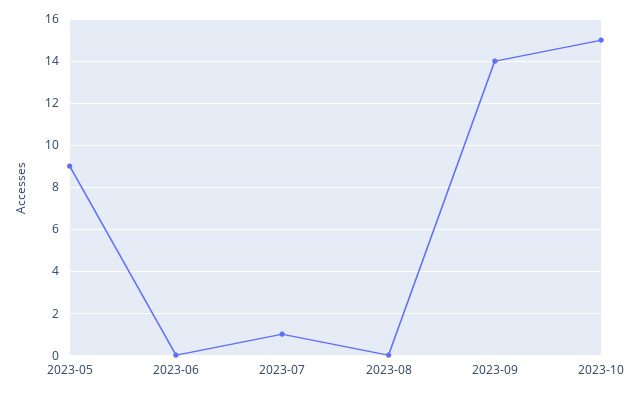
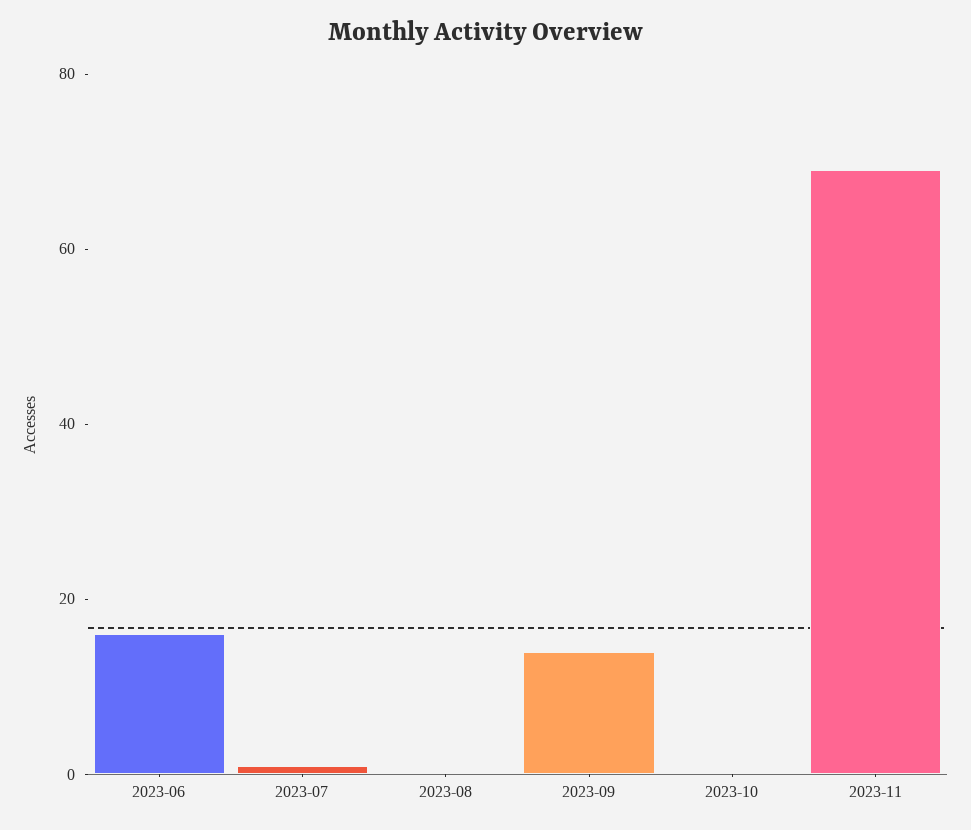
2023-05: 9 -> none
2023-06: 0 -> 15
2023-10: 15 -> 0
2023-11: none -> 70

